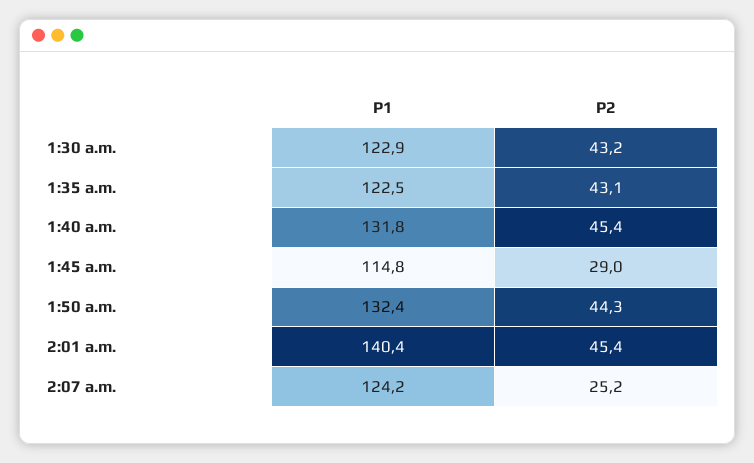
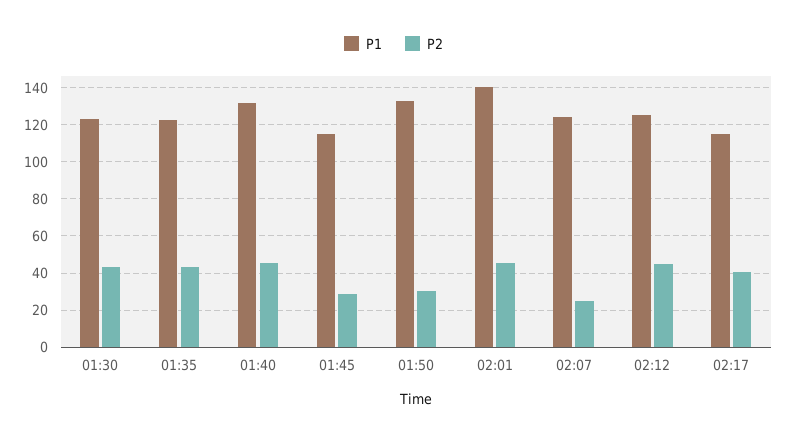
P2, 1:50 a.m.: 44.3 -> 30
P1, 02:12: none -> 125
P2, 02:12: none -> 45
P1, 02:17: none -> 115
P2, 02:17: none -> 40

